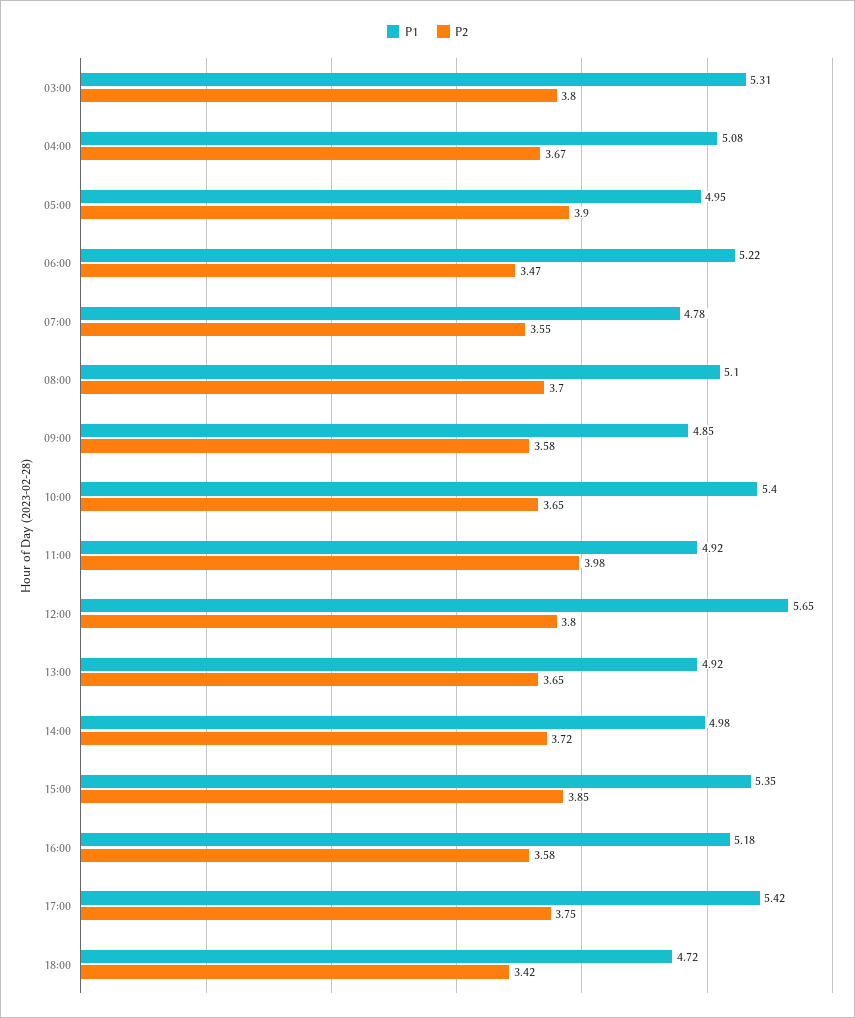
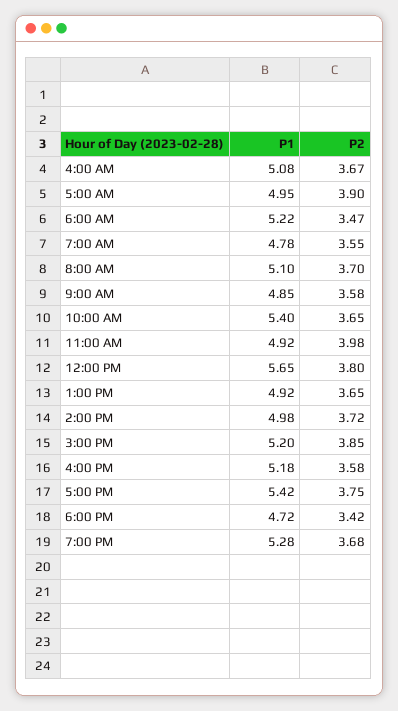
P1, 03:00: 5.31 -> none
P2, 03:00: 3.8 -> none
P1, 15:00: 5.35 -> 5.2
P1, 7:00 PM: none -> 5.28
P2, 7:00 PM: none -> 3.68

